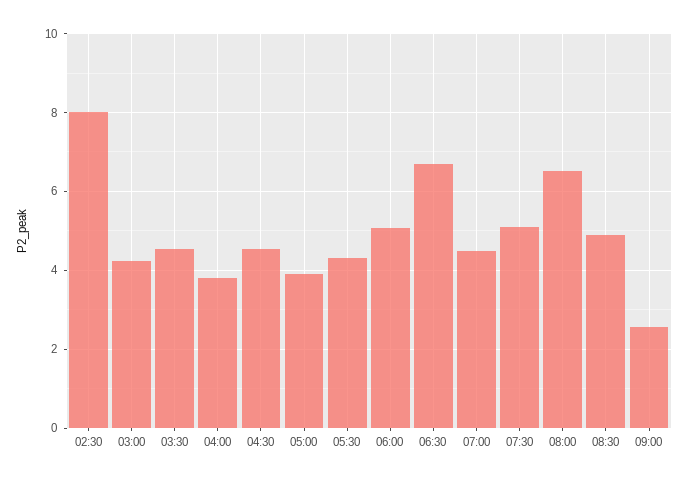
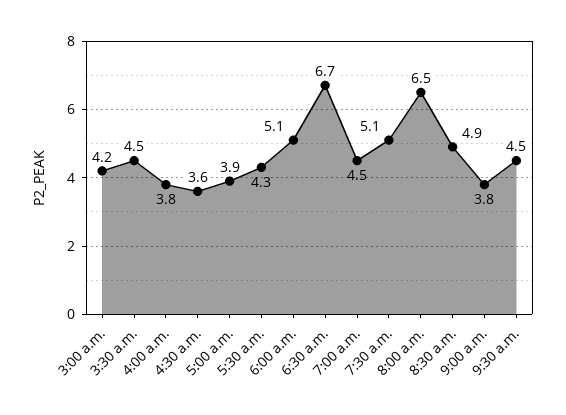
02:30: 8 -> none
04:30: 4.6 -> 3.6
09:00: 2.6 -> 3.8
9:30 a.m.: none -> 4.5

